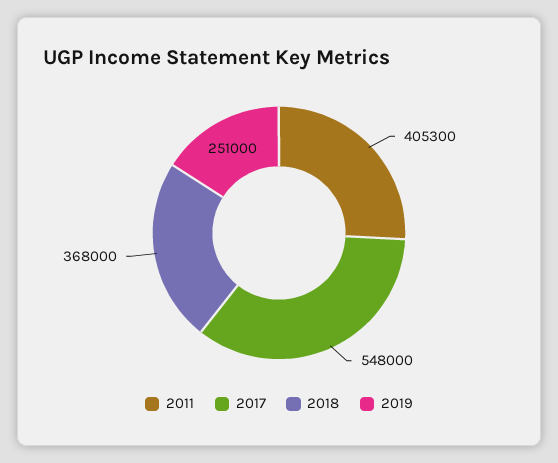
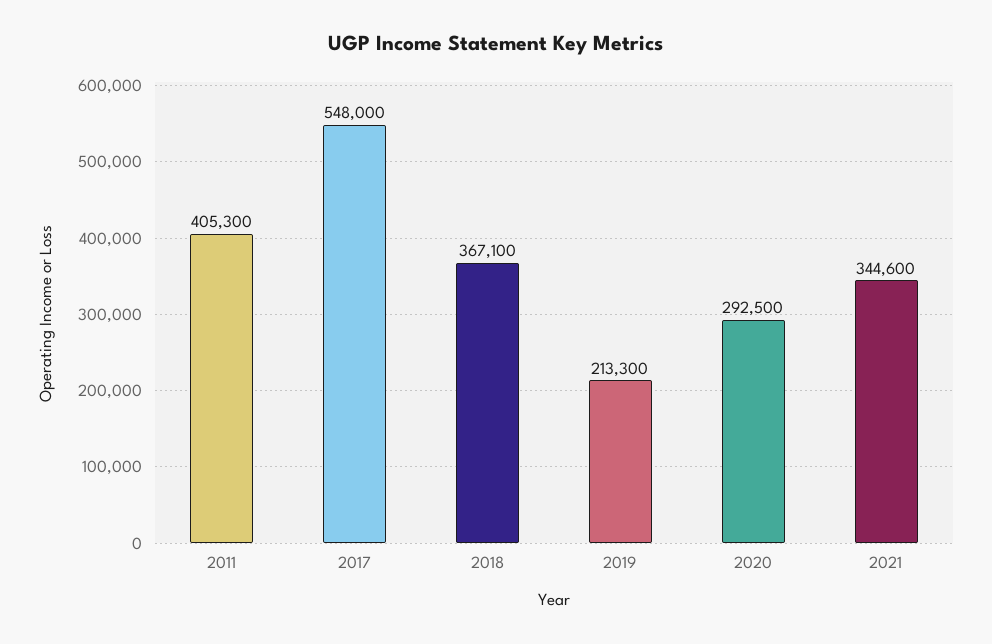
2018: 368000 -> 367100
2019: 251000 -> 213300
2020: none -> 292500
2021: none -> 344600

